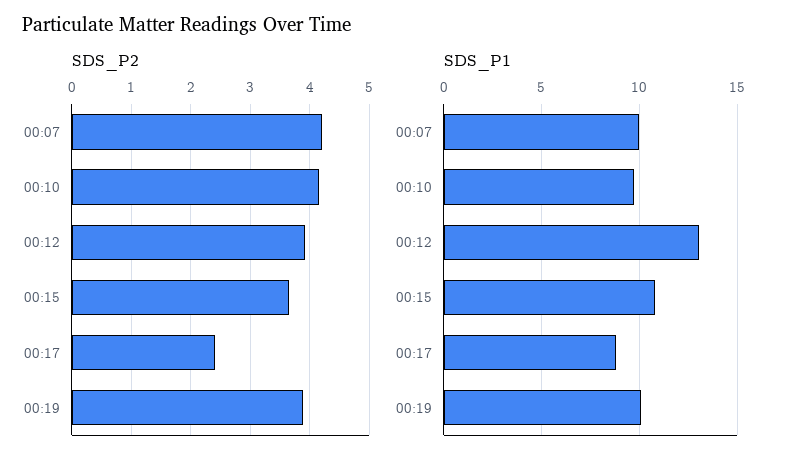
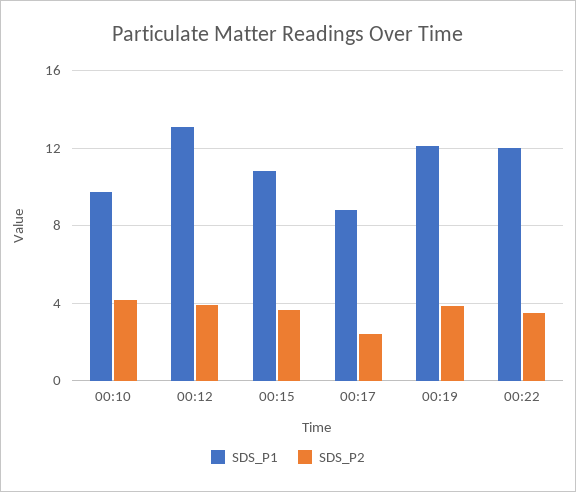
SDS_P2, 00:07: 4.2 -> none
SDS_P1, 00:07: 10 -> none
SDS_P1, 00:19: 10 -> 12
SDS_P1, 00:22: none -> 12
SDS_P2, 00:22: none -> 3.5

